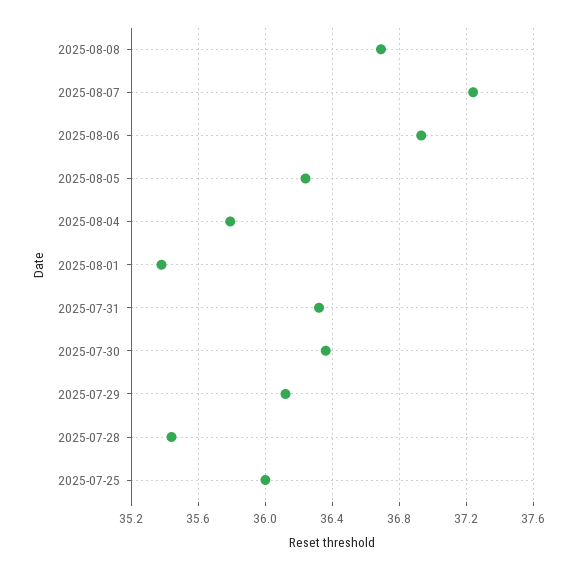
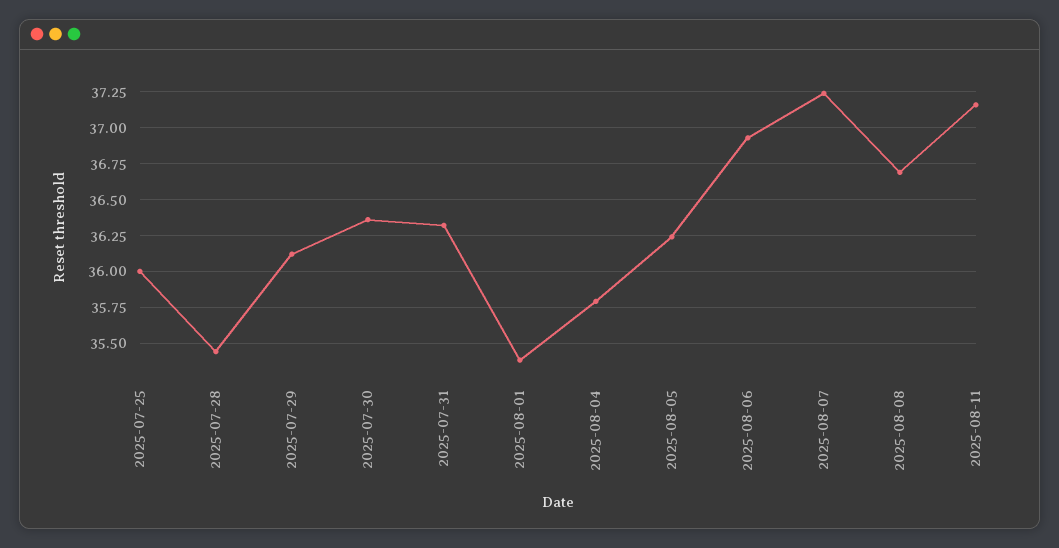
2025-08-11: none -> 37.15

